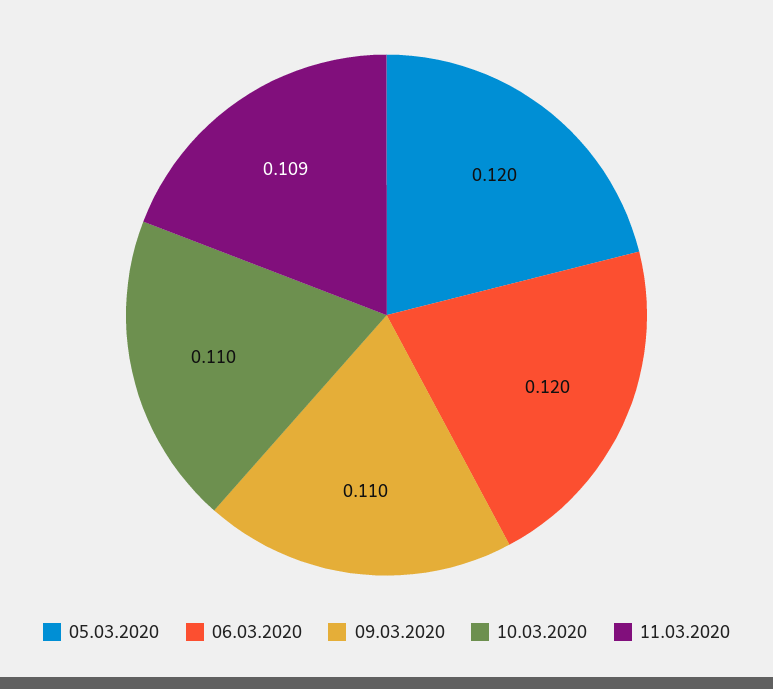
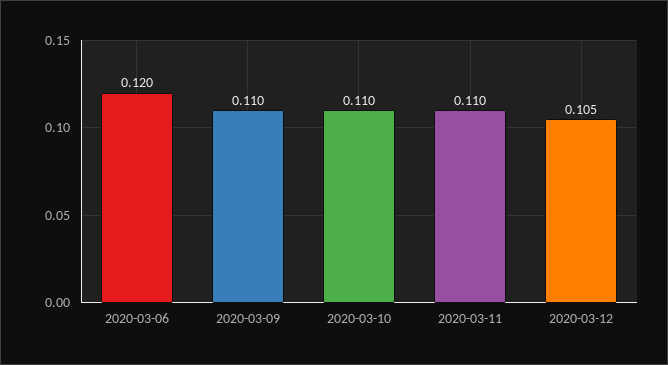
05.03.2020: 0.12 -> none
11.03.2020: 0.109 -> 0.11
2020-03-12: none -> 0.105

